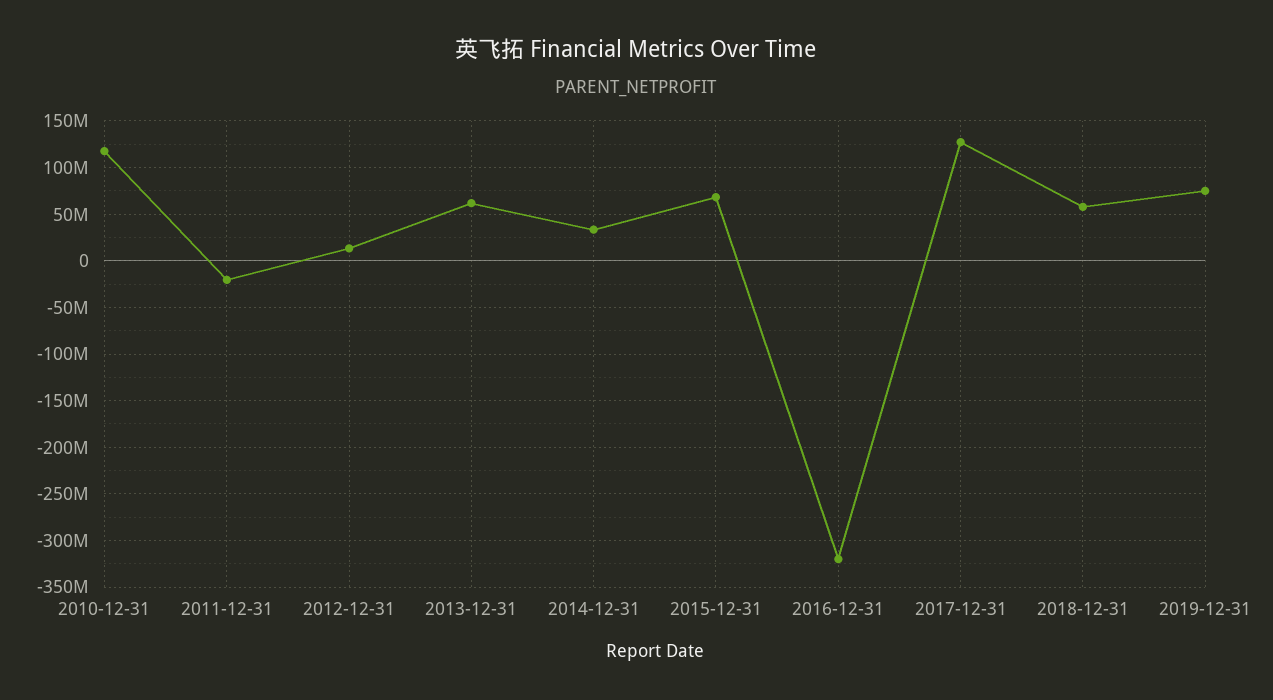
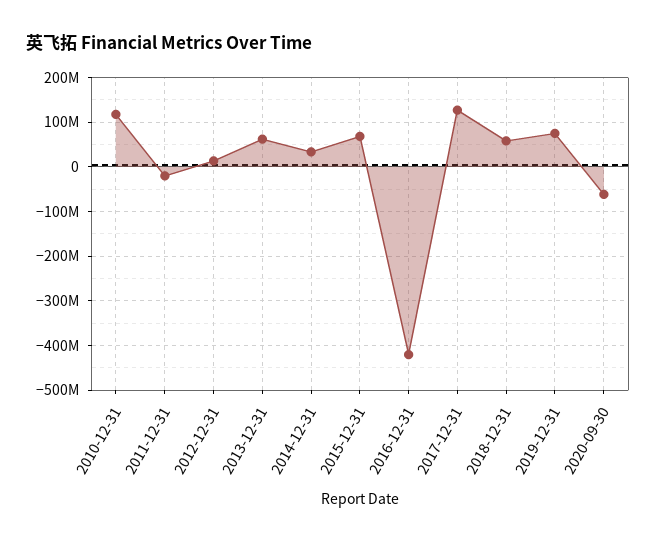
2016-12-31: -320000000 -> -420000000
2020-09-30: none -> -60000000

